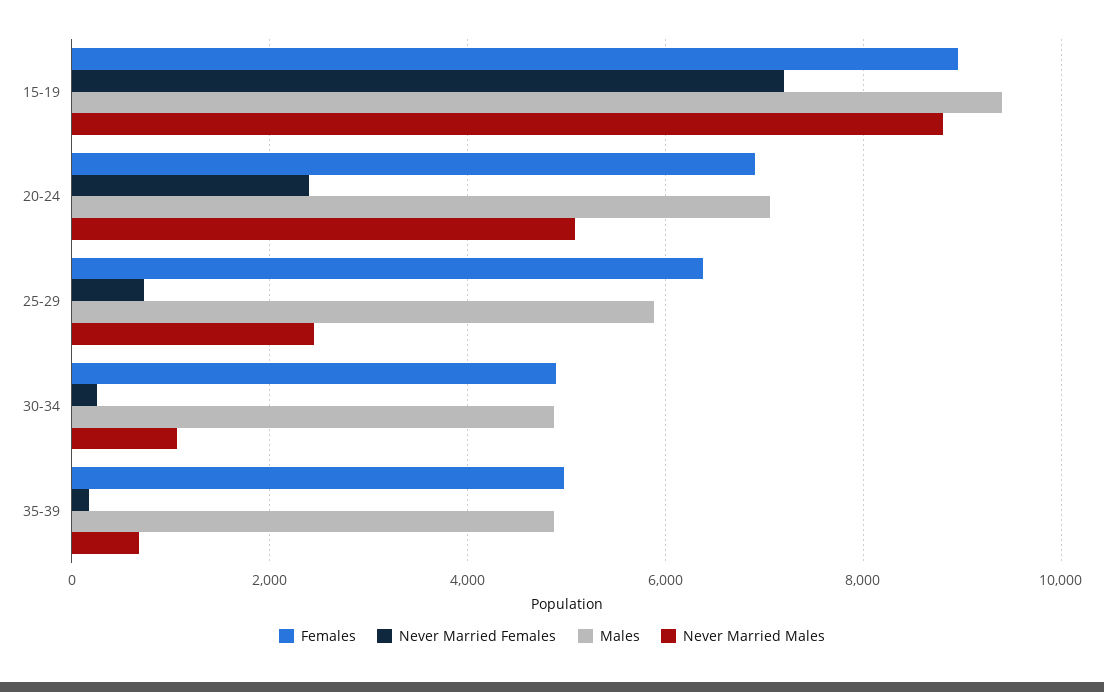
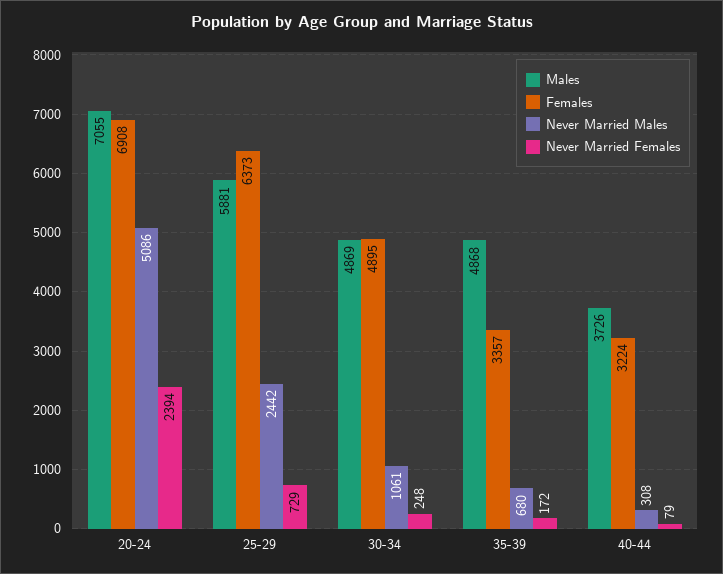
Females, 15-19: 9000 -> none
Never Married Females, 15-19: 7200 -> none
Males, 15-19: 9400 -> none
Never Married Males, 15-19: 8800 -> none
Females, 35-39: 5000 -> 3357
Males, 40-44: none -> 3726
Females, 40-44: none -> 3224
Never Married Males, 40-44: none -> 308
Never Married Females, 40-44: none -> 79

